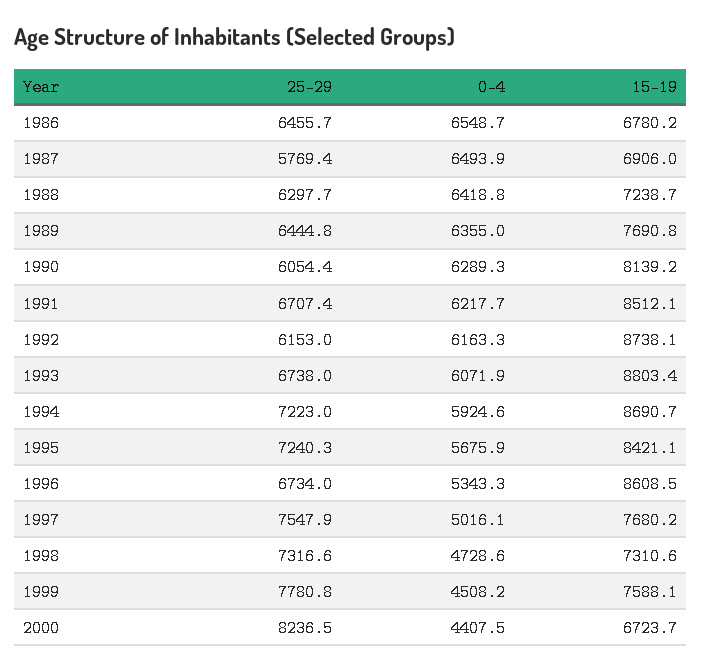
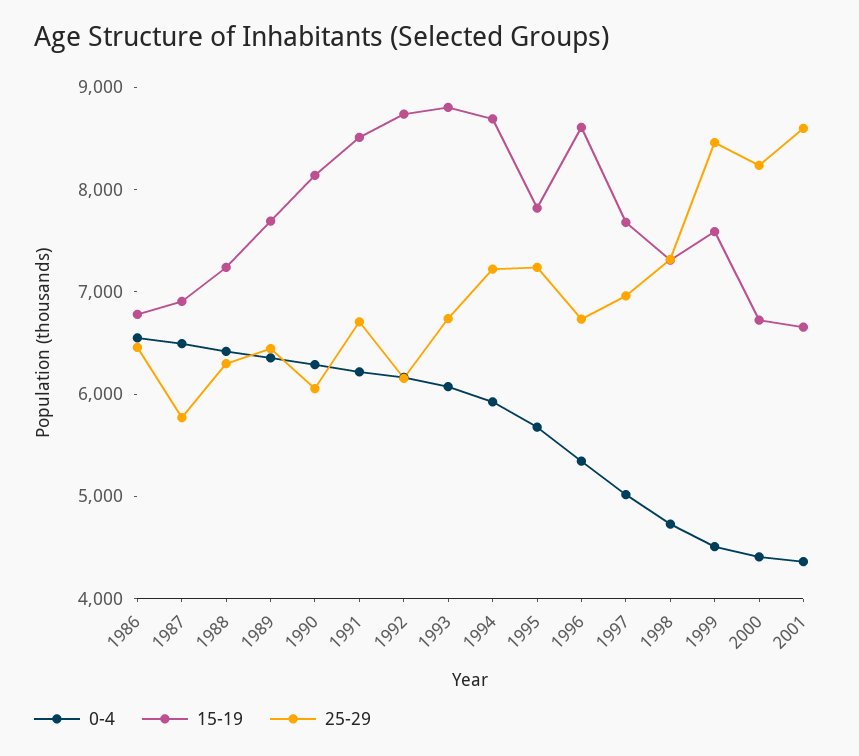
15-19, 1995: 8421.1 -> 7800
25-29, 1997: 7547.9 -> 7000
25-29, 1999: 7780.8 -> 8400
0-4, 2001: none -> 4400
15-19, 2001: none -> 6600
25-29, 2001: none -> 8600

